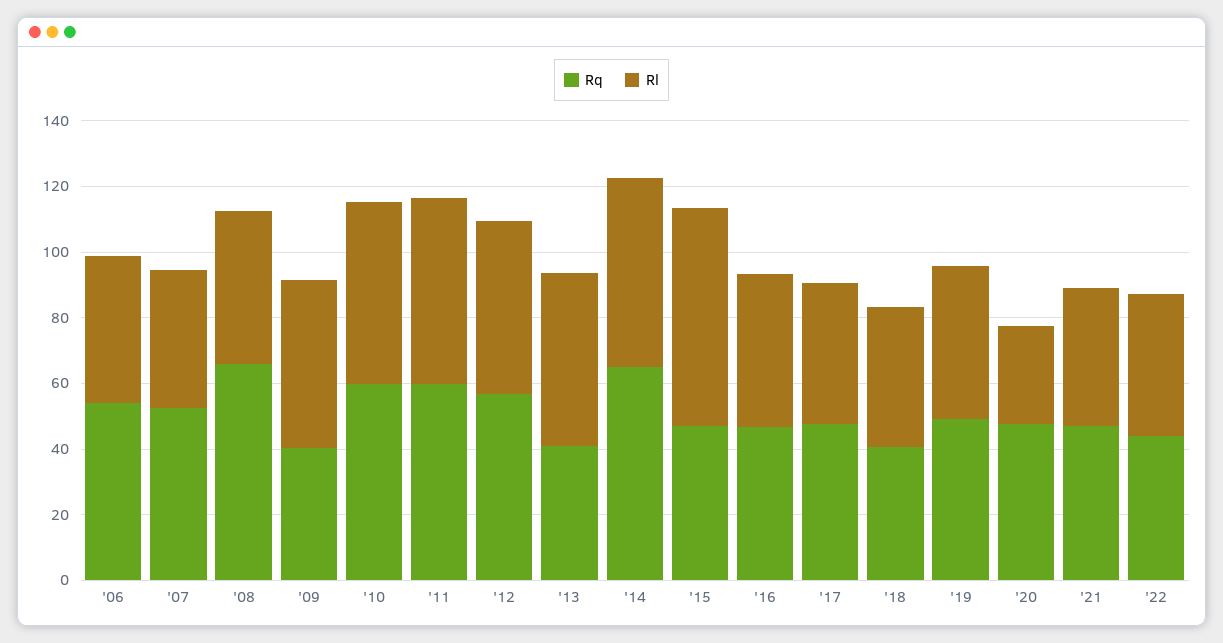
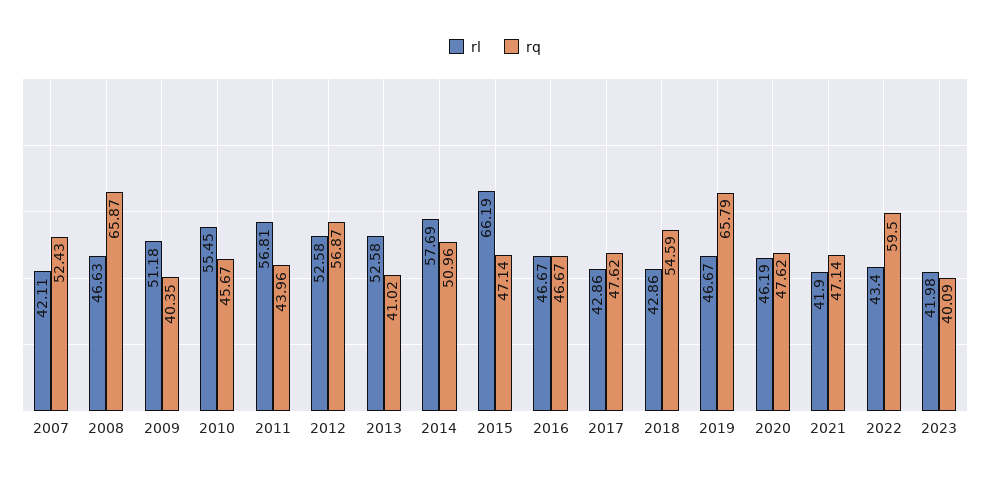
Rq, '06: 55 -> none
Rl, '06: 45 -> none
Rq, '10: 60 -> 45.67
Rq, '11: 60 -> 43.96
Rq, '14: 65 -> 50.96
Rq, '18: 40 -> 54.59
Rq, '19: 50 -> 65.79
Rl, '20: 30 -> 46.19
Rq, '22: 45 -> 59.5
Rl, 2023: none -> 41.98
Rq, 2023: none -> 40.09

